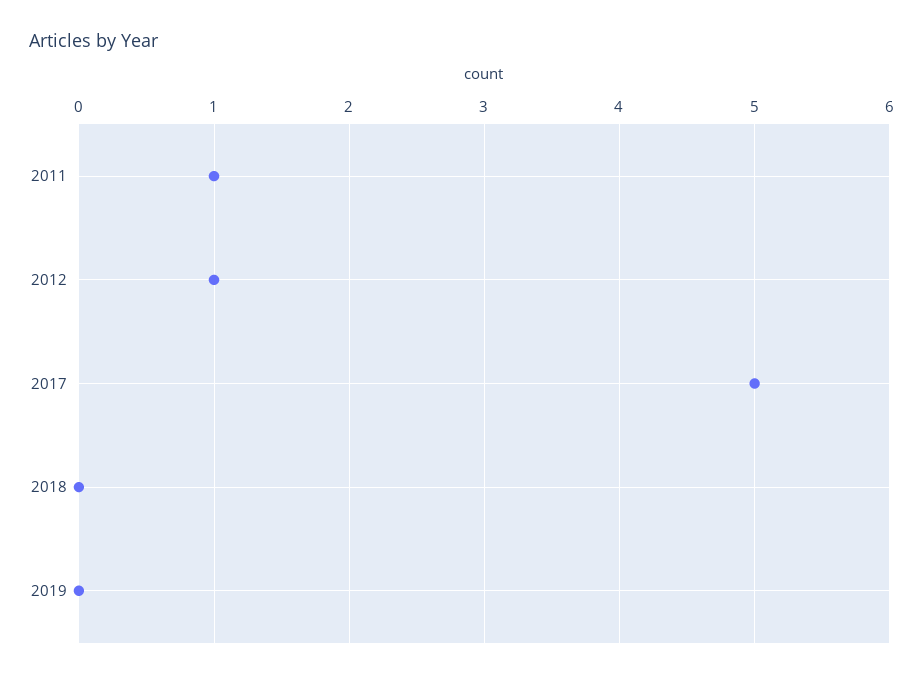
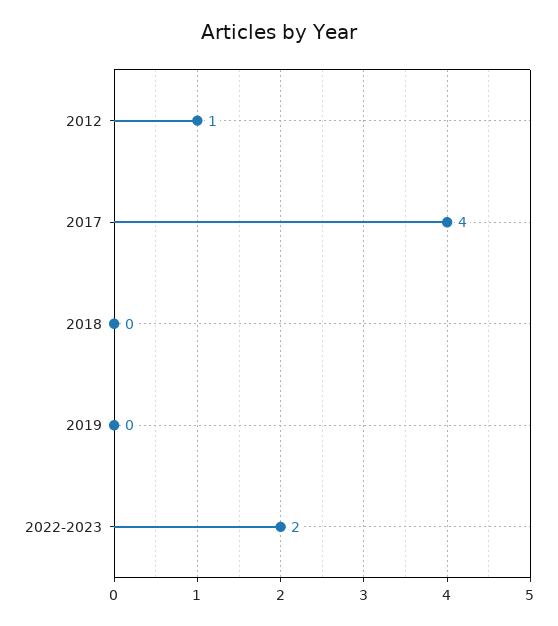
2011: 1 -> none
2017: 5 -> 4
2022-2023: none -> 2

